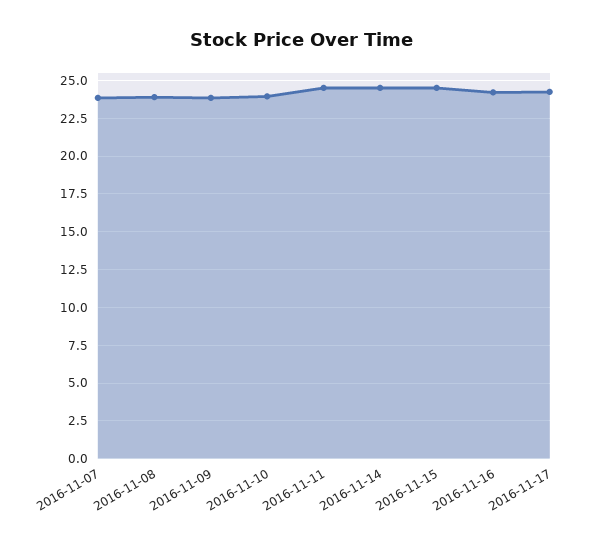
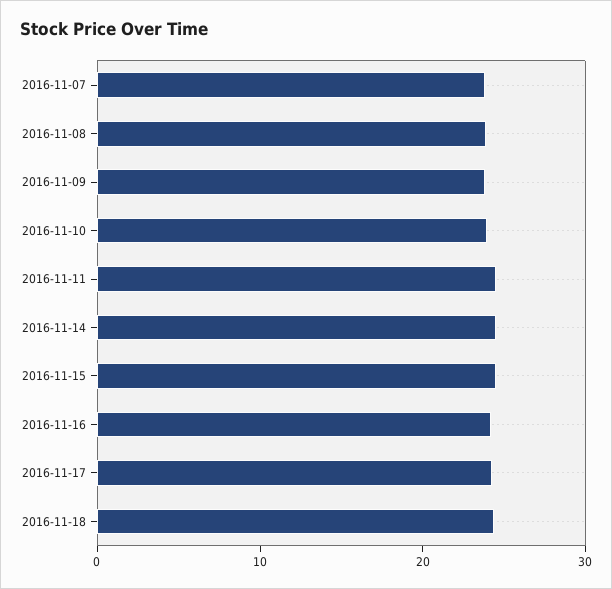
2016-11-18: none -> 24

